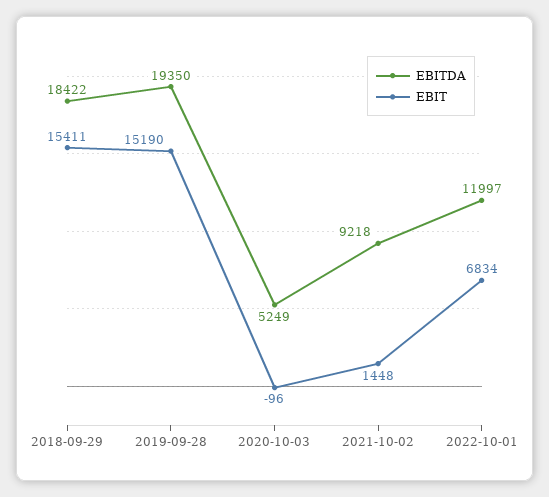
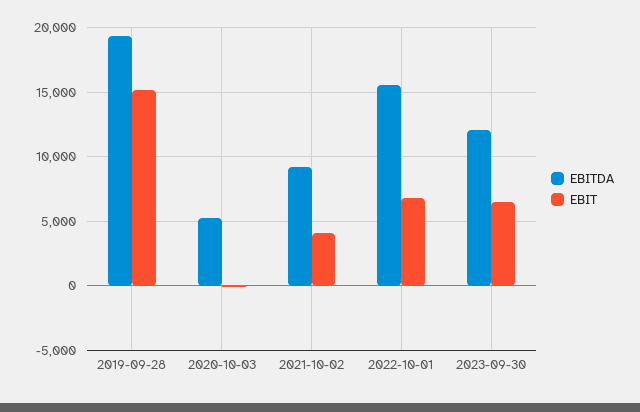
EBITDA, 2018-09-29: 18422 -> none
EBIT, 2018-09-29: 15411 -> none
EBIT, 2021-10-02: 1448 -> 4000
EBITDA, 2022-10-01: 11997 -> 15500
EBITDA, 2023-09-30: none -> 12000
EBIT, 2023-09-30: none -> 6500

